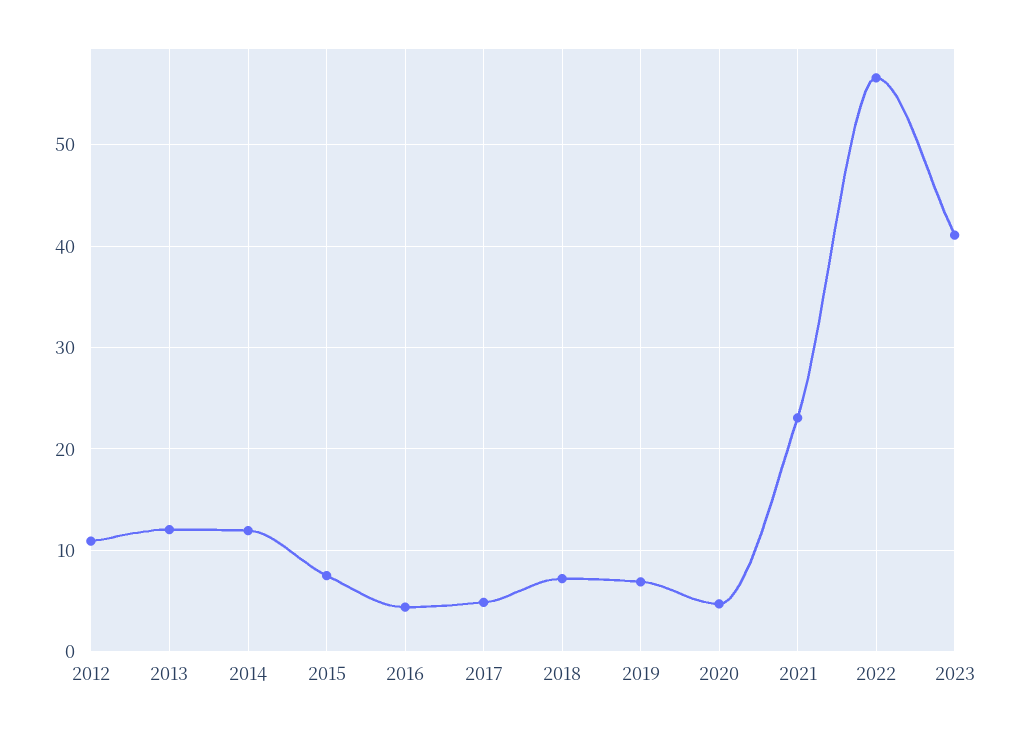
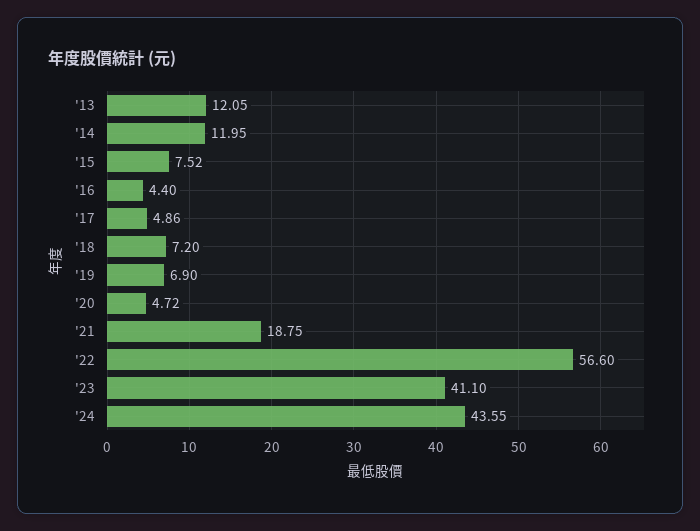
2012: 11 -> none
2021: 23 -> 18.75
'24: none -> 43.55

